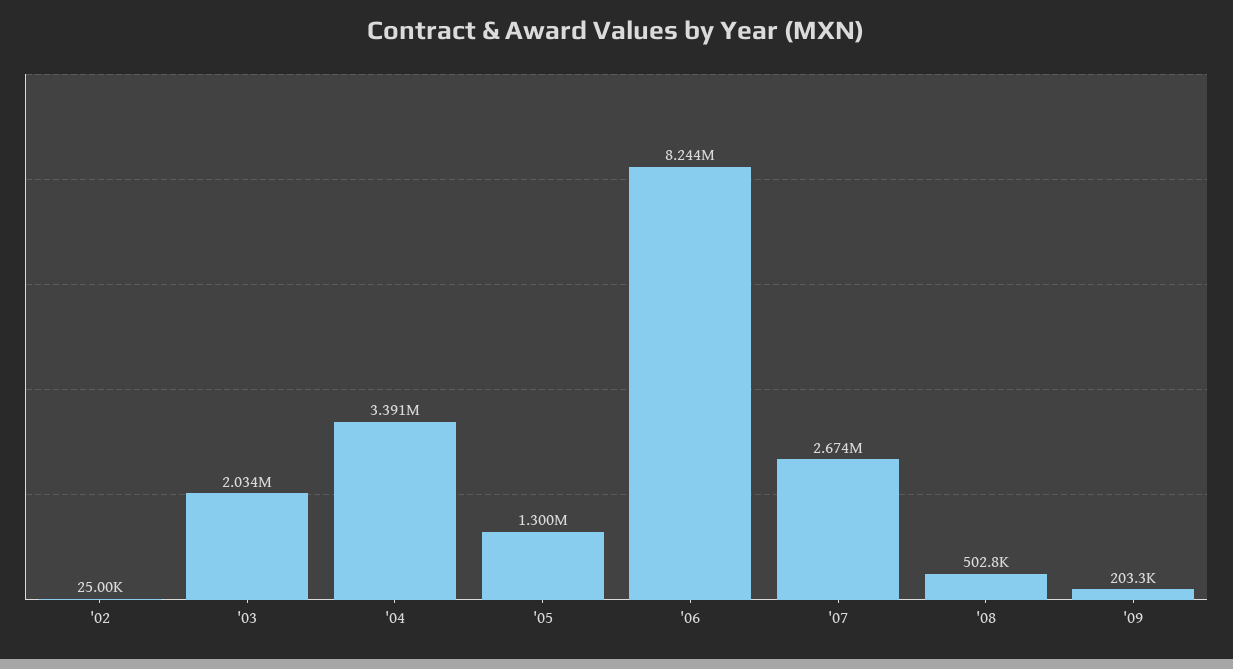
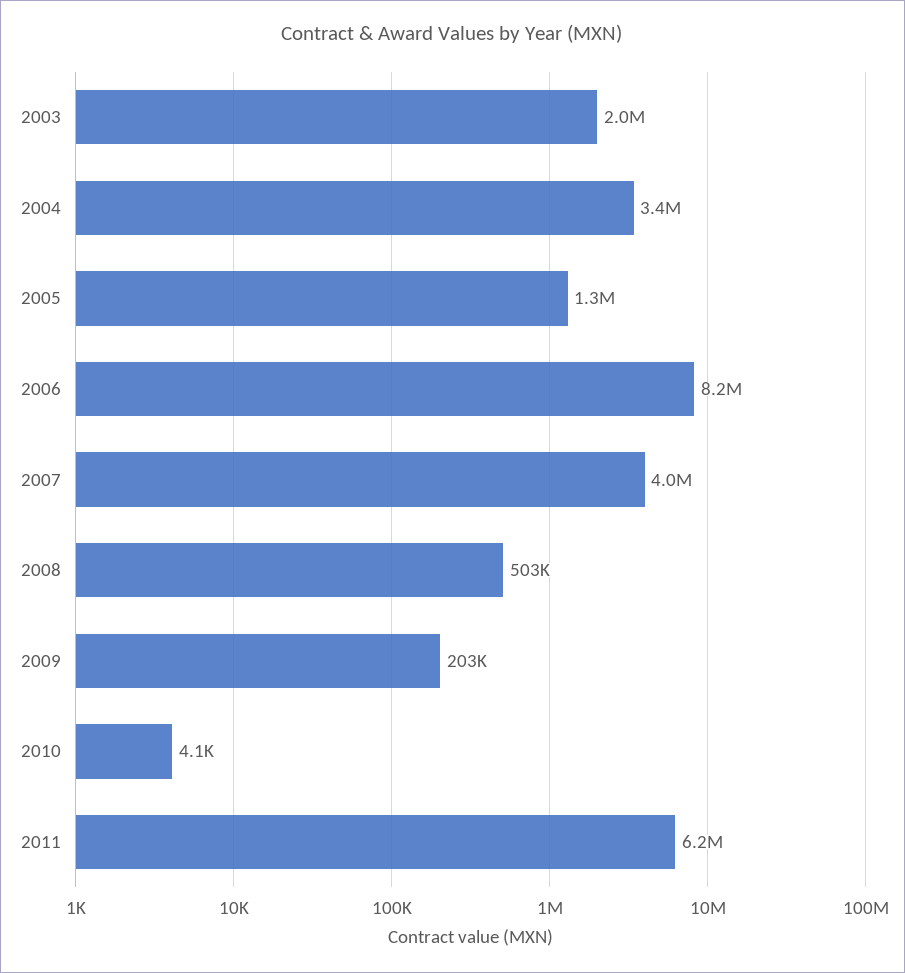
'02: 25000 -> none
'07: 2674000 -> 4000000
2010: none -> 4100
2011: none -> 6200000

